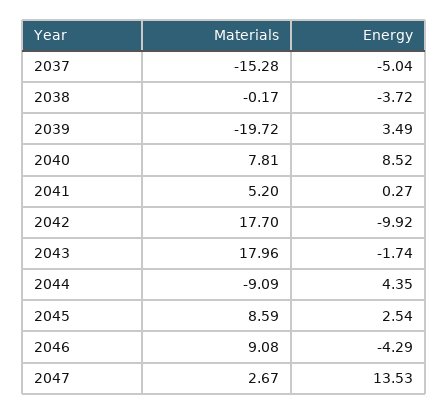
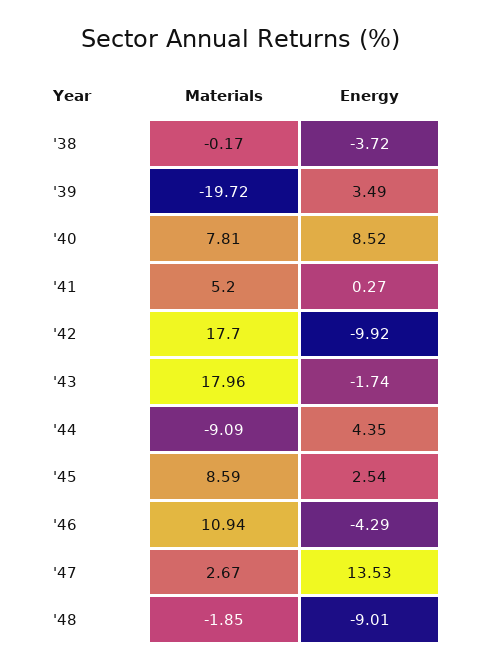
Materials, 2037: -15.28 -> none
Energy, 2037: -5.04 -> none
Materials, 2046: 9.08 -> 10.94
Materials, '48: none -> -1.85
Energy, '48: none -> -9.01

